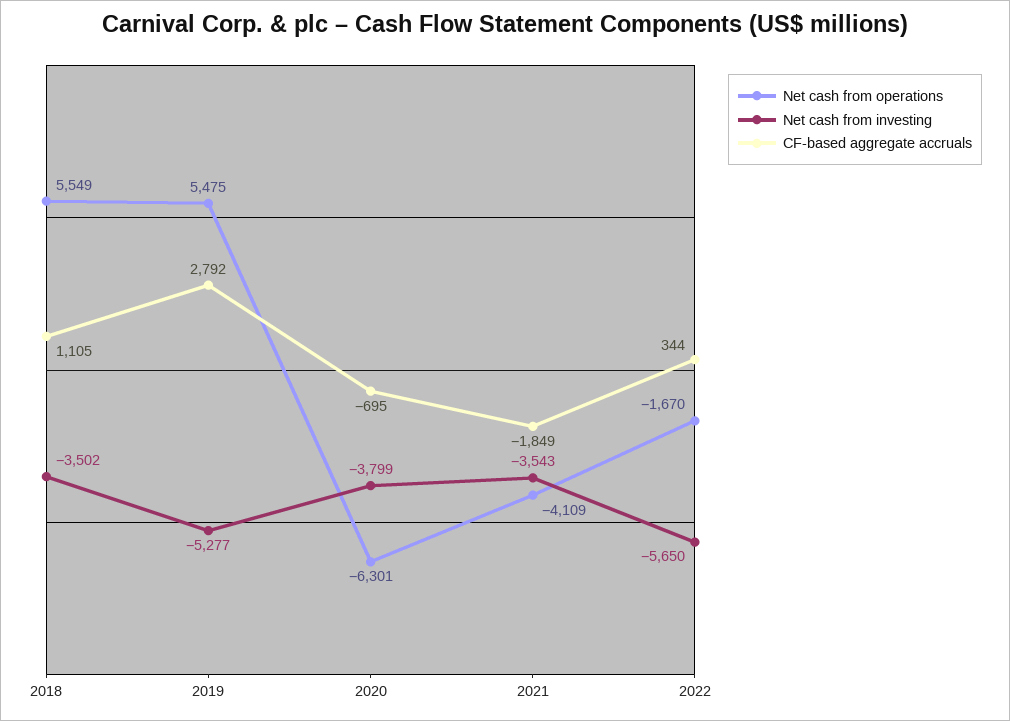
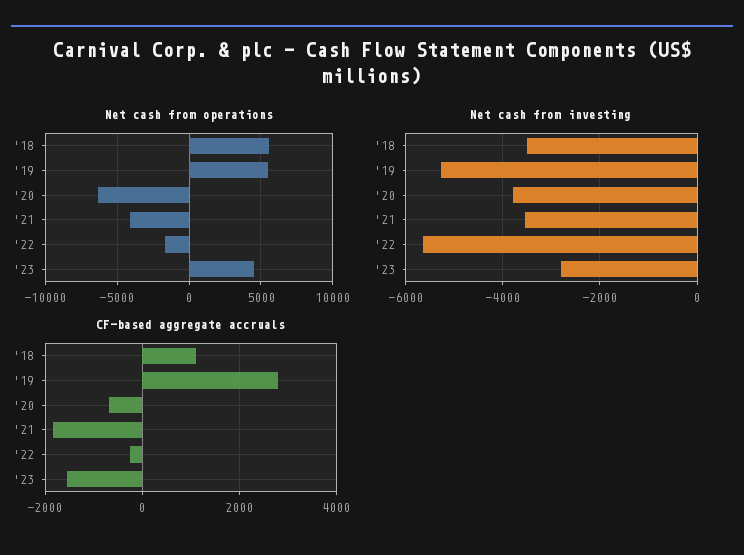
CF-based aggregate accruals, 2022: 344 -> -200
Net cash from operations, '23: none -> 4500
Net cash from investing, '23: none -> -2800
CF-based aggregate accruals, '23: none -> -1600

